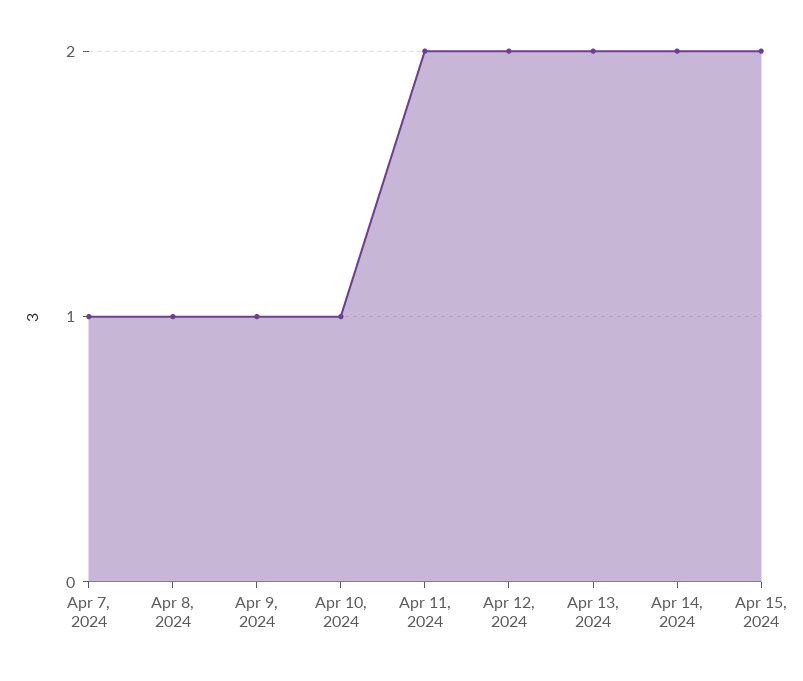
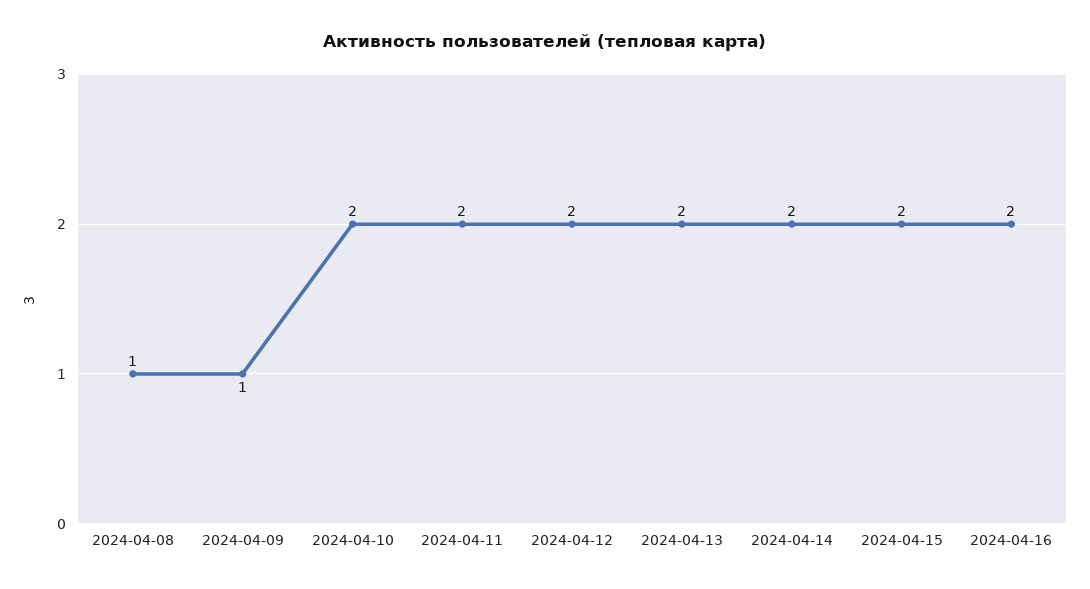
Apr 7, 2024: 1 -> none
Apr 10, 2024: 1 -> 2
2024-04-16: none -> 2

